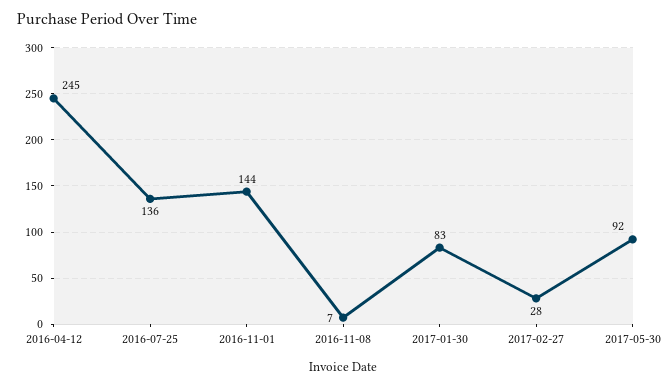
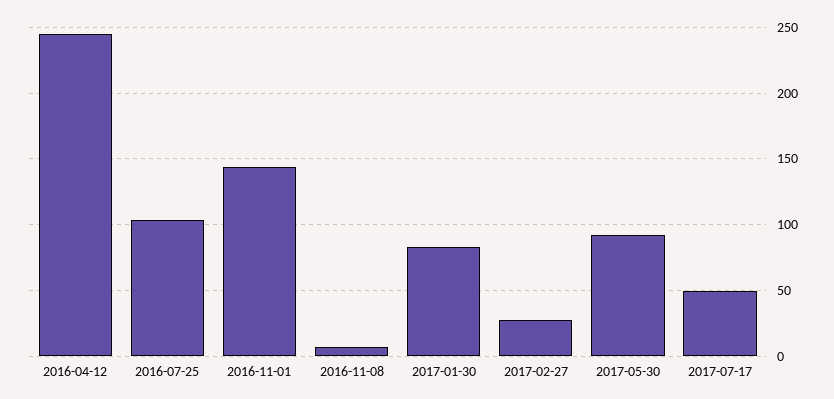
2016-07-25: 136 -> 105
2017-07-17: none -> 50

